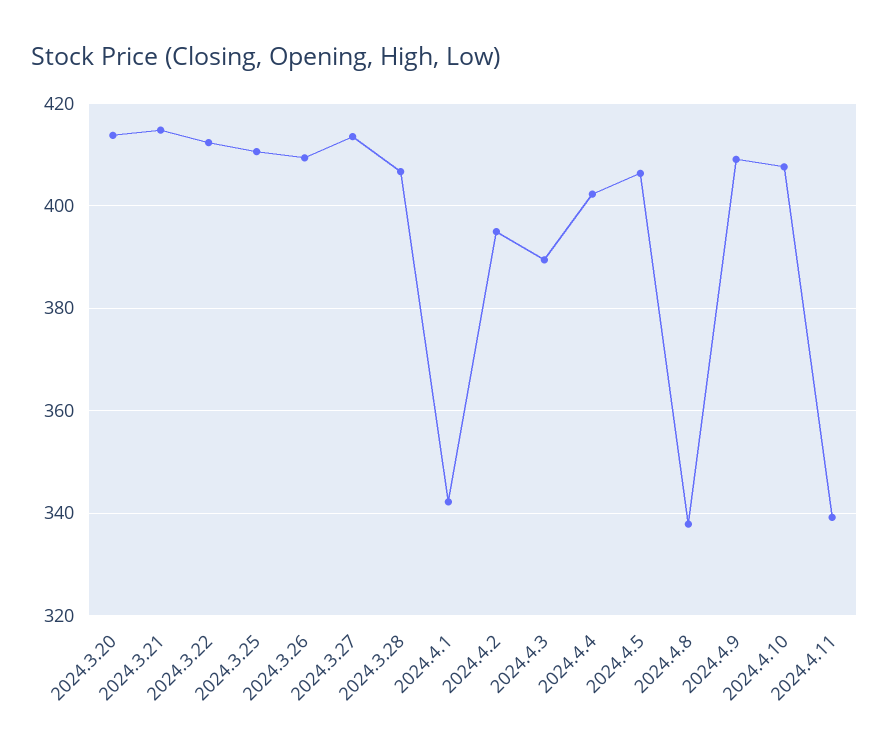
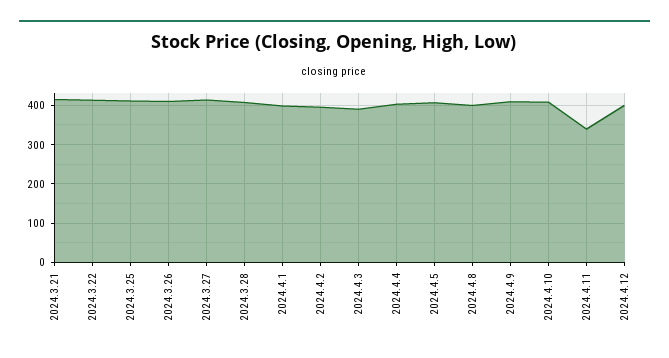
2024.3.20: 414 -> none
2024.4.1: 342 -> 400
2024.4.8: 338 -> 400
2024.4.12: none -> 400

